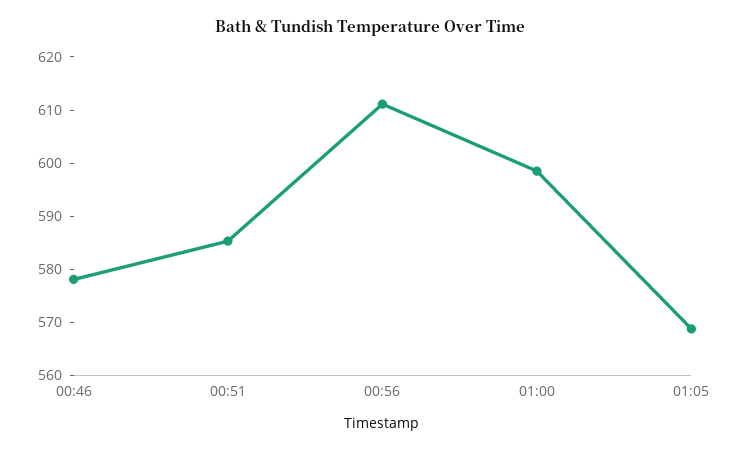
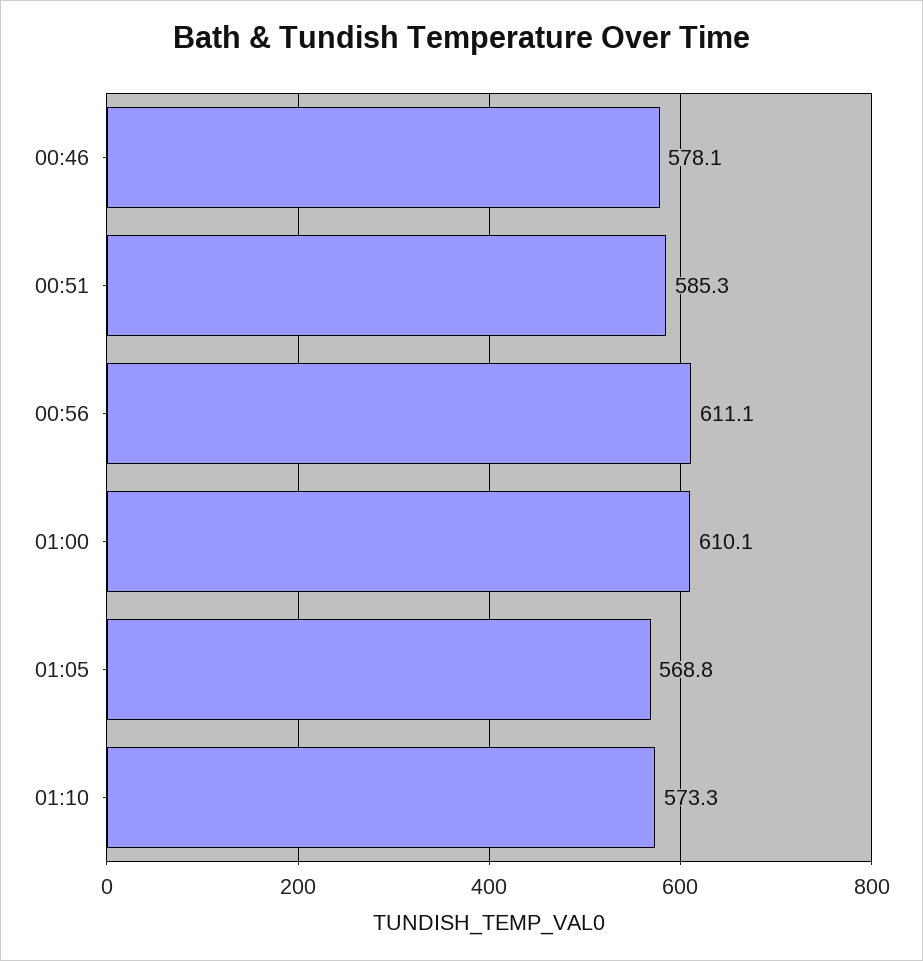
01:00: 598 -> 610.1
01:10: none -> 573.3

